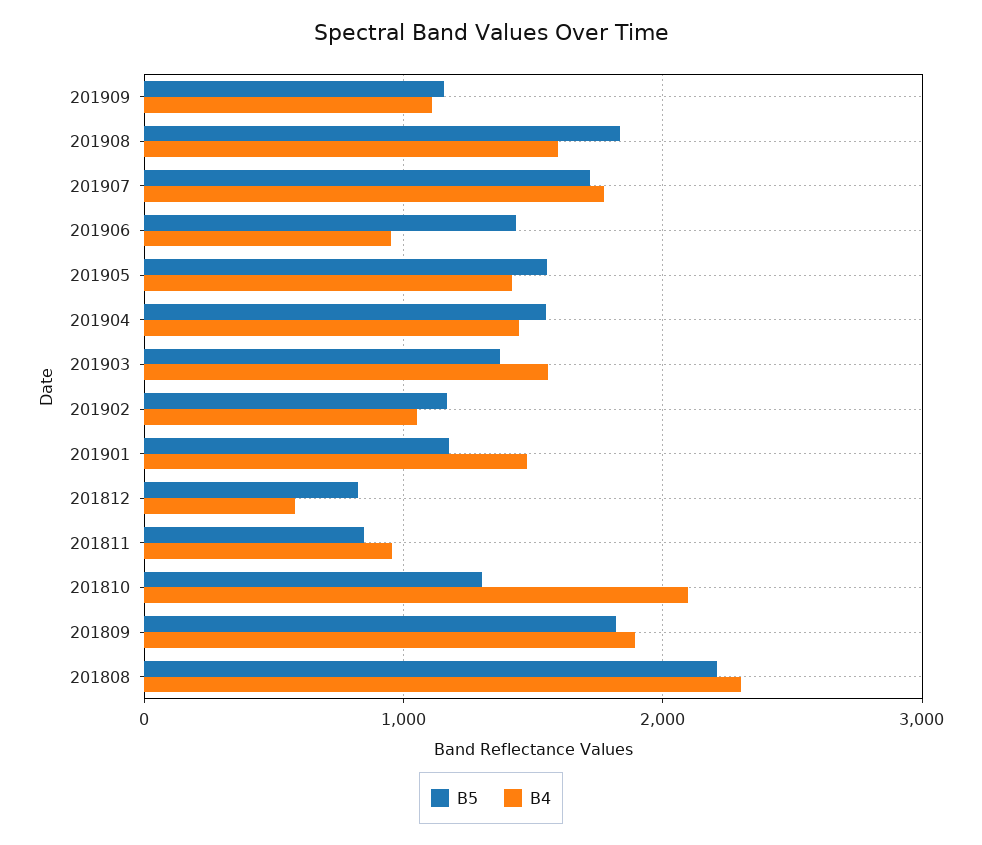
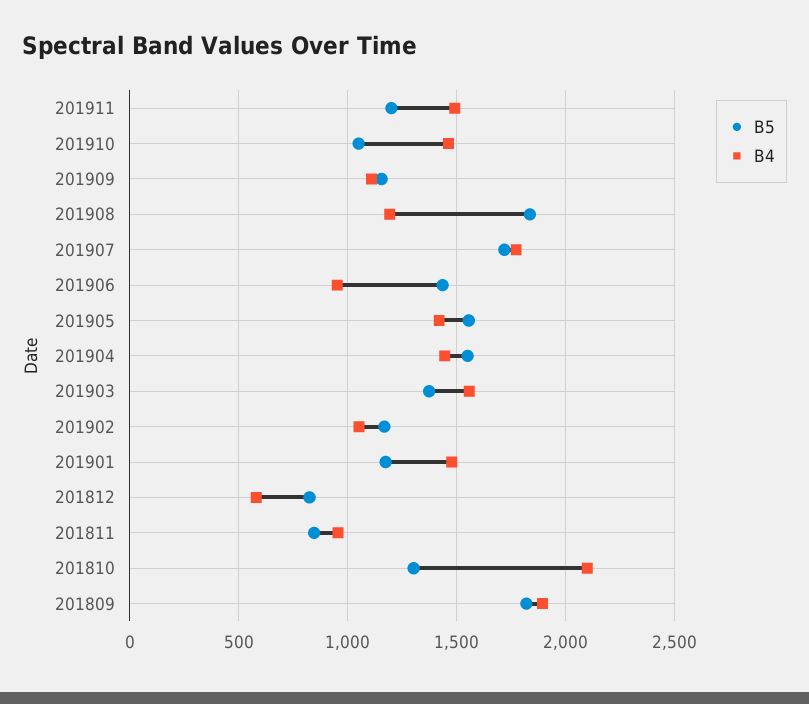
B4, 201908: 1600 -> 1200
B5, 201808: 2200 -> none
B4, 201808: 2300 -> none
B5, 201911: none -> 1200
B4, 201911: none -> 1500
B5, 201910: none -> 1050
B4, 201910: none -> 1450

